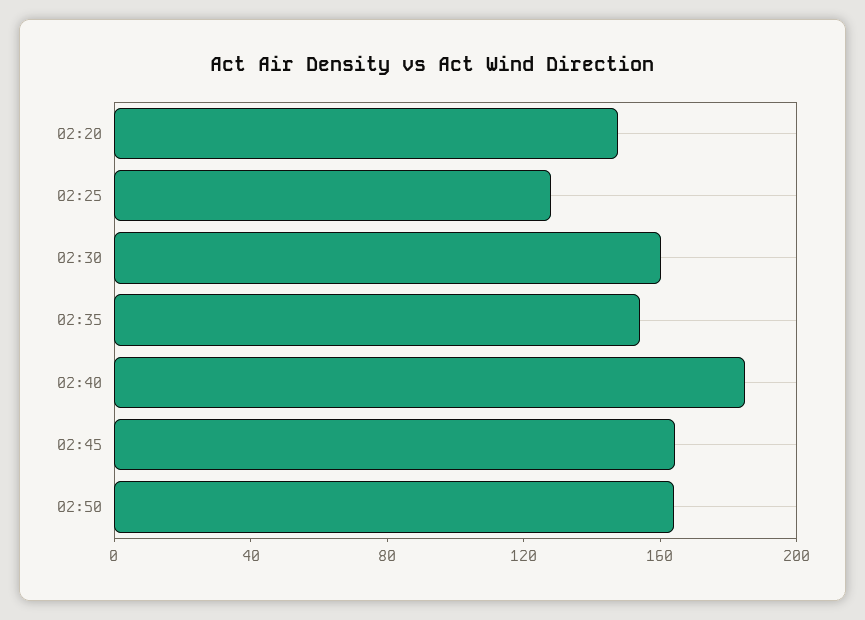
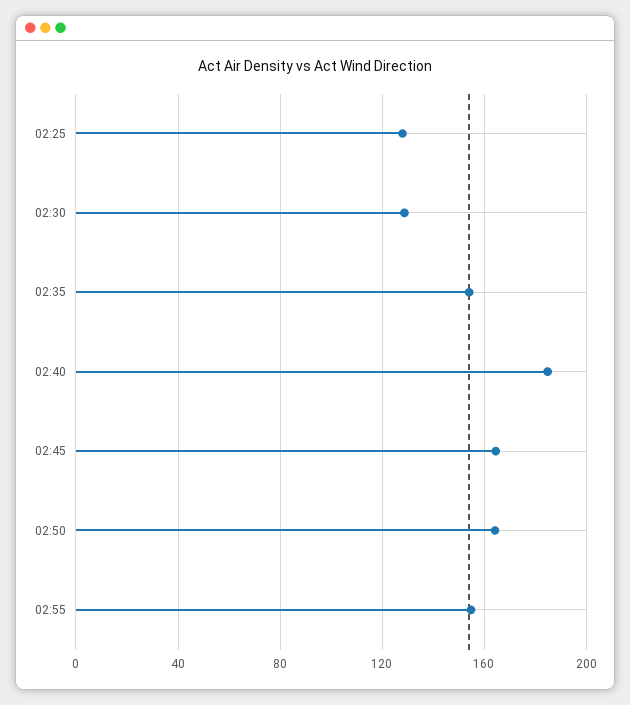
02:20: 150 -> none
02:30: 160 -> 130
02:55: none -> 155

